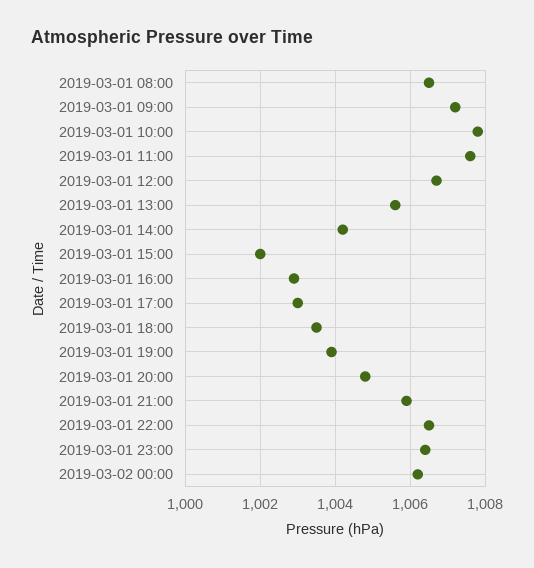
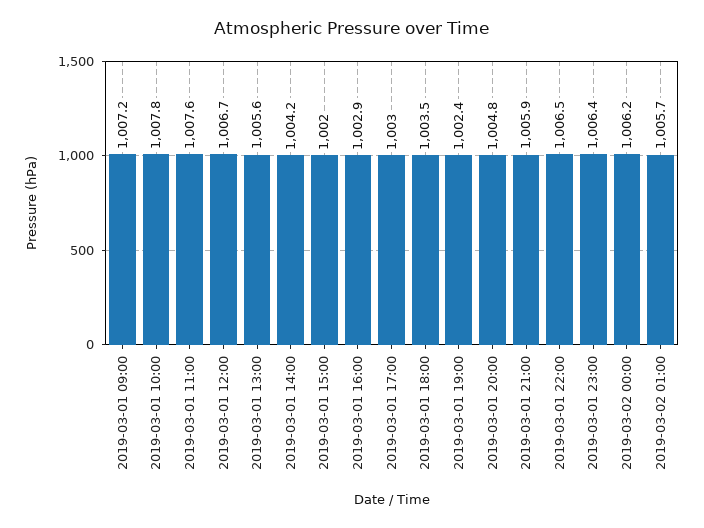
2019-03-01 08:00: 1006.5 -> none
2019-03-01 19:00: 1004 -> 1002.4
2019-03-02 01:00: none -> 1005.7

